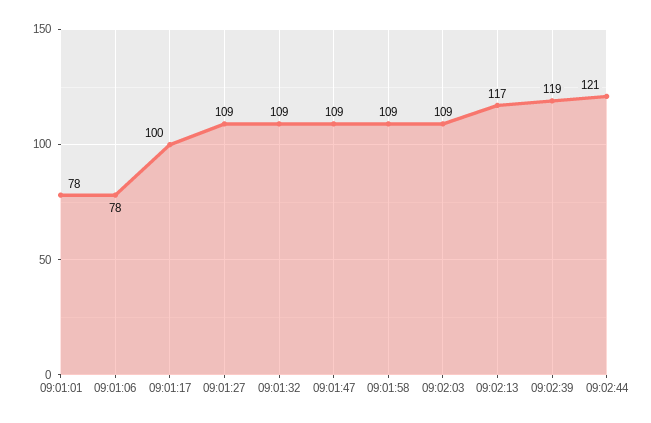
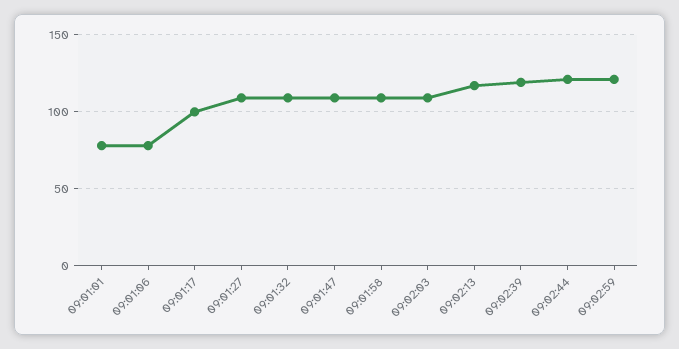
09:02:59: none -> 120

